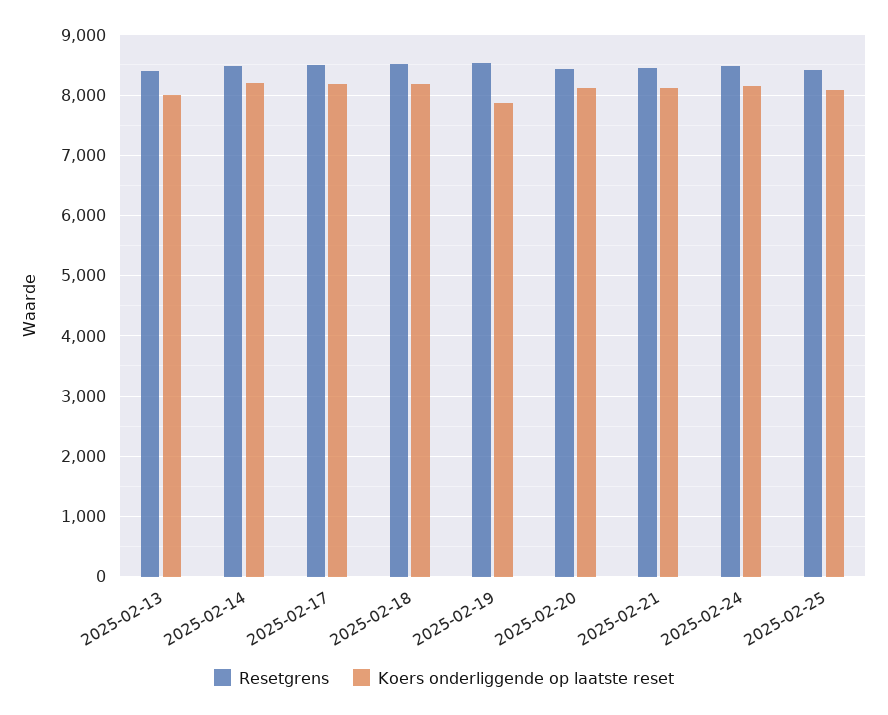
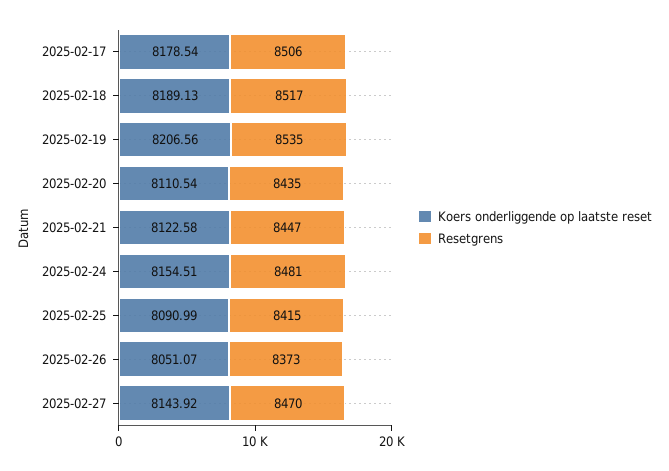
Resetgrens, 2025-02-13: 8400 -> none
Koers onderliggende op laatste reset, 2025-02-13: 8000 -> none
Resetgrens, 2025-02-14: 8500 -> none
Koers onderliggende op laatste reset, 2025-02-14: 8200 -> none
Koers onderliggende op laatste reset, 2025-02-19: 7900 -> 8206.56
Koers onderliggende op laatste reset, 2025-02-26: none -> 8051.07
Resetgrens, 2025-02-26: none -> 8373
Koers onderliggende op laatste reset, 2025-02-27: none -> 8143.92
Resetgrens, 2025-02-27: none -> 8470

